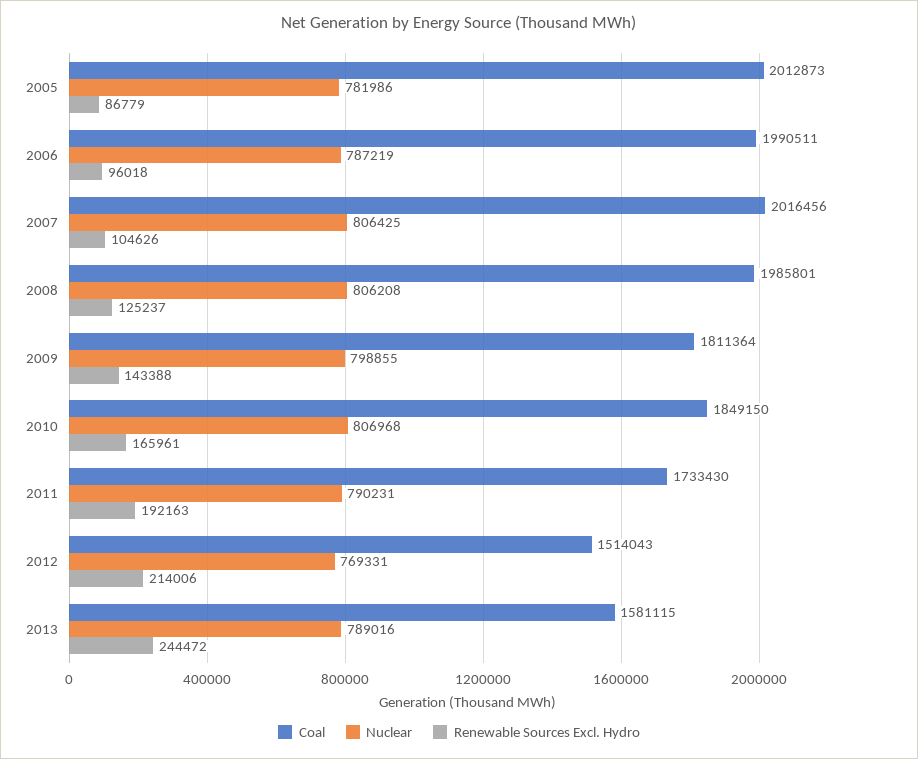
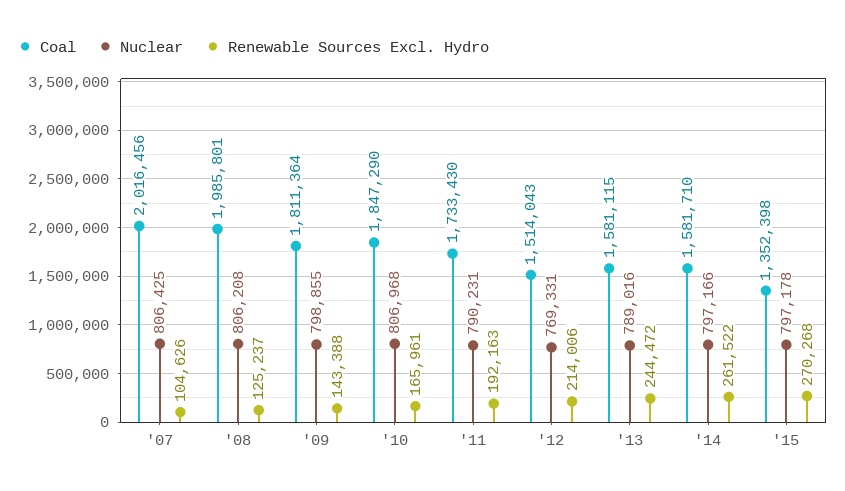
Coal, 2005: 2012873 -> none
Nuclear, 2005: 781986 -> none
Renewable Sources Excl. Hydro, 2005: 86779 -> none
Coal, 2006: 1990511 -> none
Nuclear, 2006: 787219 -> none
Renewable Sources Excl. Hydro, 2006: 96018 -> none
Coal, 2010: 1849150 -> 1847290
Coal, '14: none -> 1581710
Nuclear, '14: none -> 797166
Renewable Sources Excl. Hydro, '14: none -> 261522
Coal, '15: none -> 1352398
Nuclear, '15: none -> 797178
Renewable Sources Excl. Hydro, '15: none -> 270268

